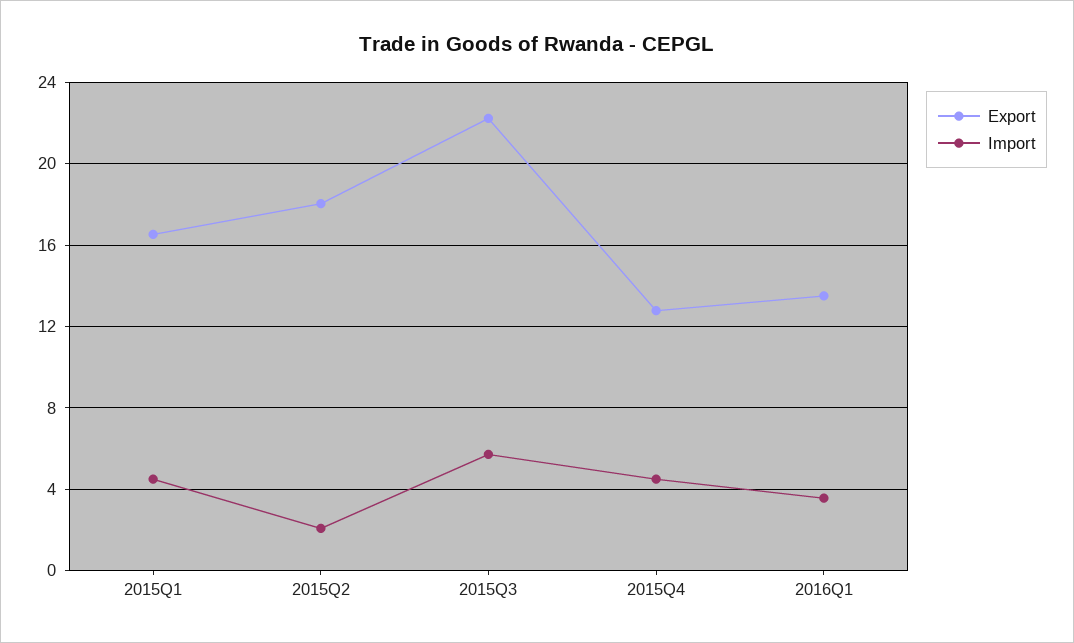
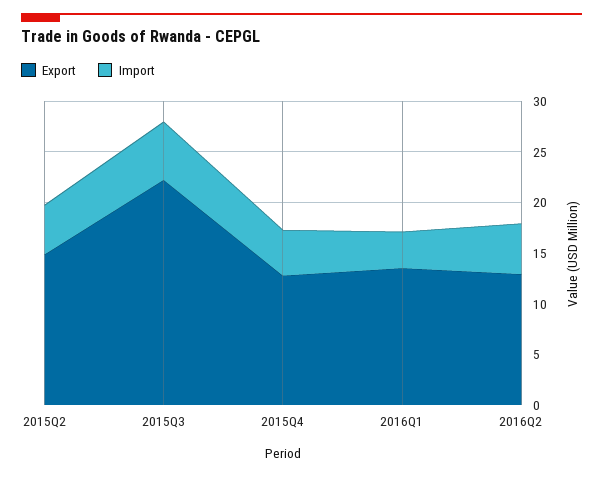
Export, 2015Q1: 16.5 -> none
Import, 2015Q1: 4.5 -> none
Export, 2015Q2: 18 -> 15
Import, 2015Q2: 2 -> 5
Export, 2016Q2: none -> 13
Import, 2016Q2: none -> 5

